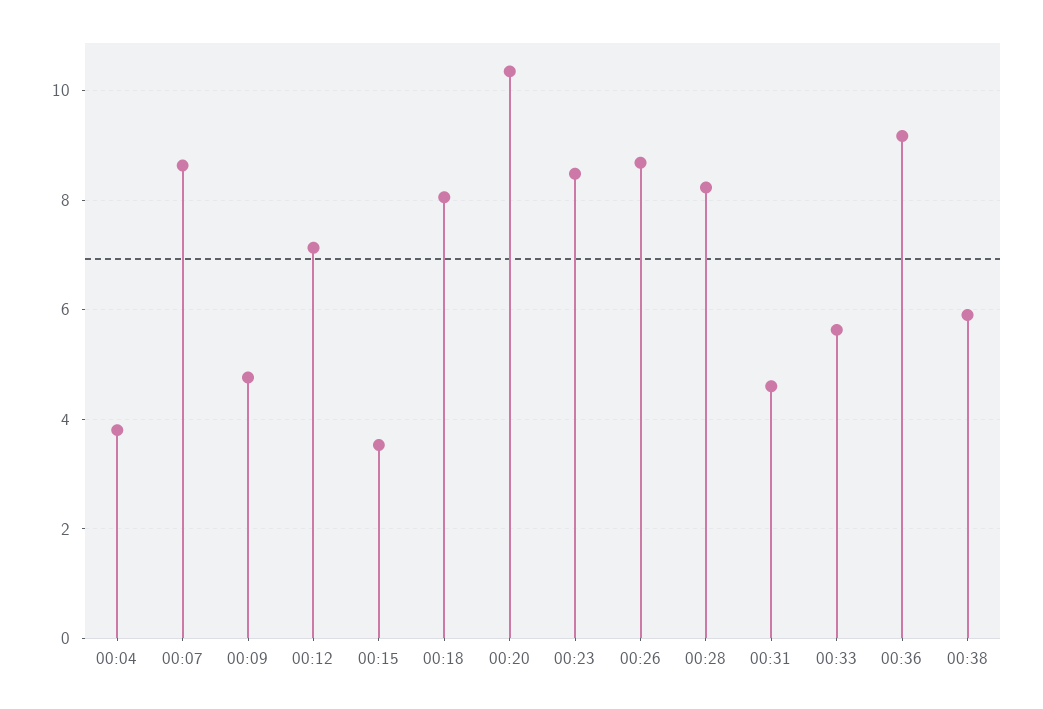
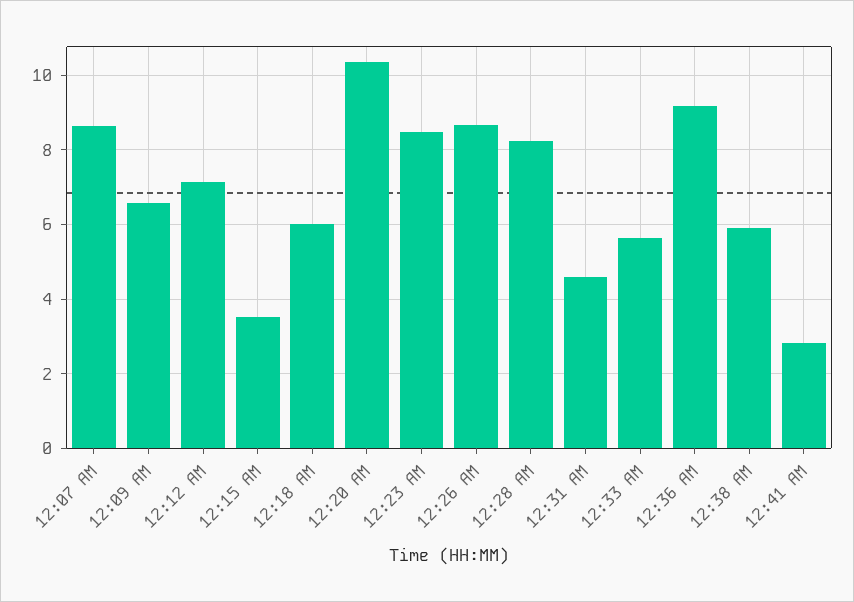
00:04: 3.8 -> none
00:09: 4.8 -> 6.6
00:18: 8 -> 6
12:41 AM: none -> 2.8

